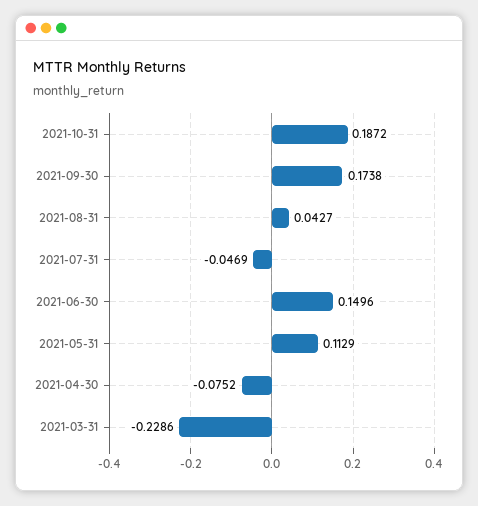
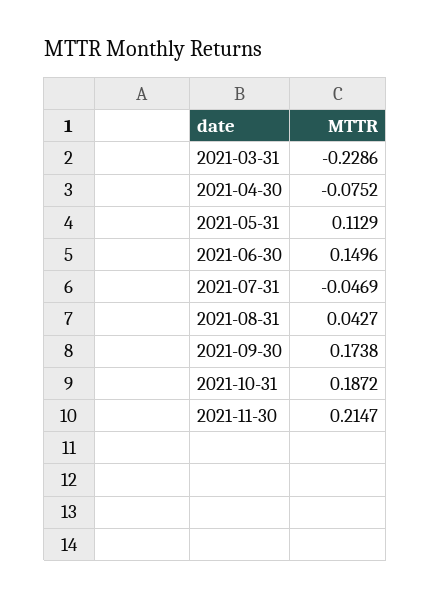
2021-11-30: none -> 0.2147

